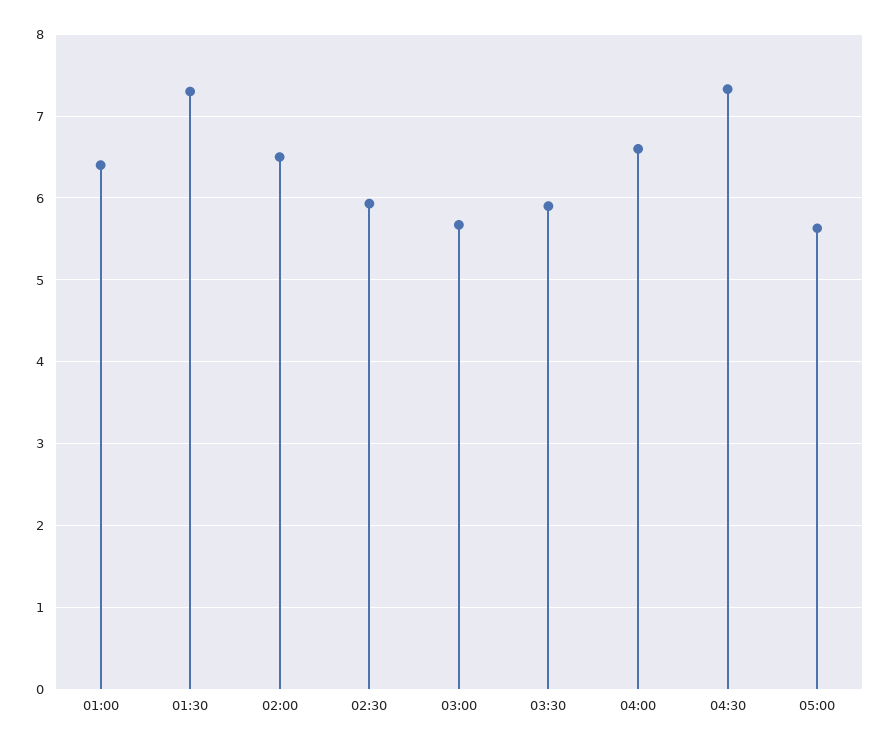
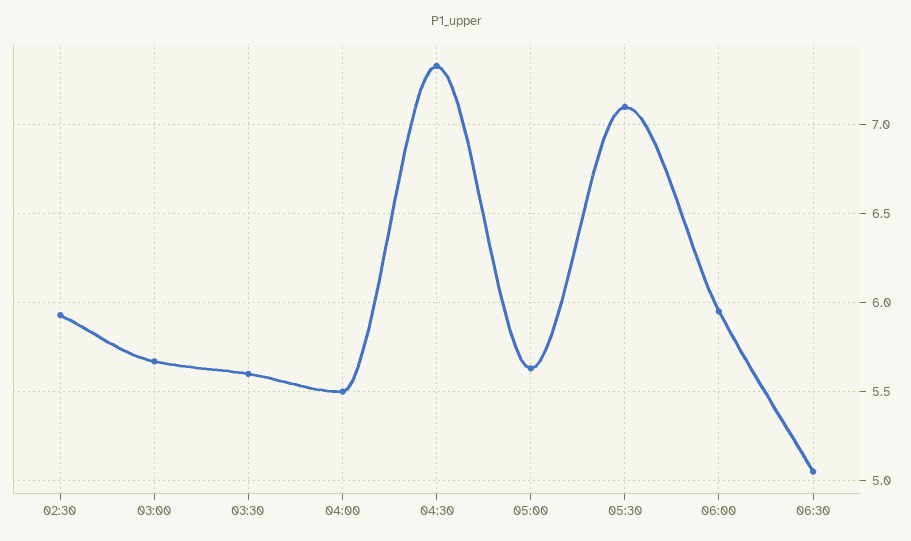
01:00: 6.4 -> none
01:30: 7.3 -> none
02:00: 6.5 -> none
03:30: 5.9 -> 5.6
04:00: 6.6 -> 5.5
05:30: none -> 7.1
06:00: none -> 5.95
06:30: none -> 5.05

